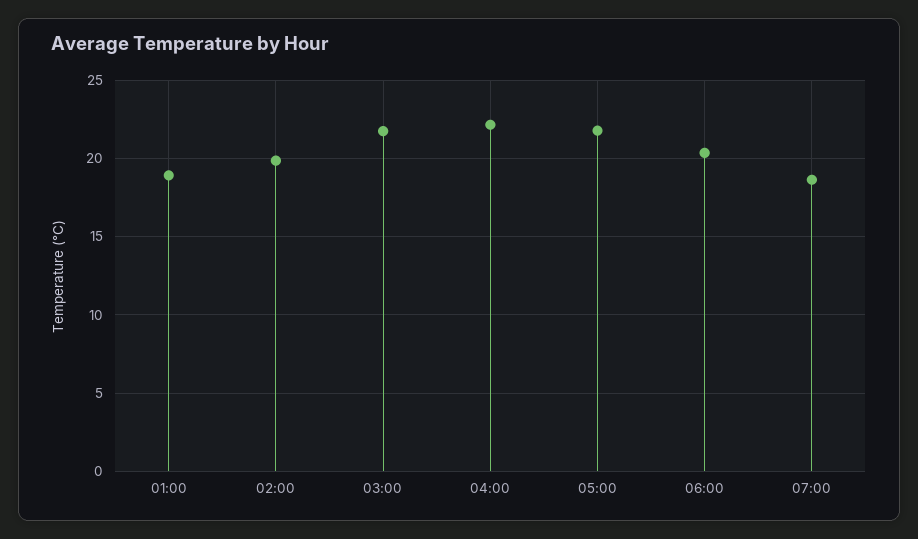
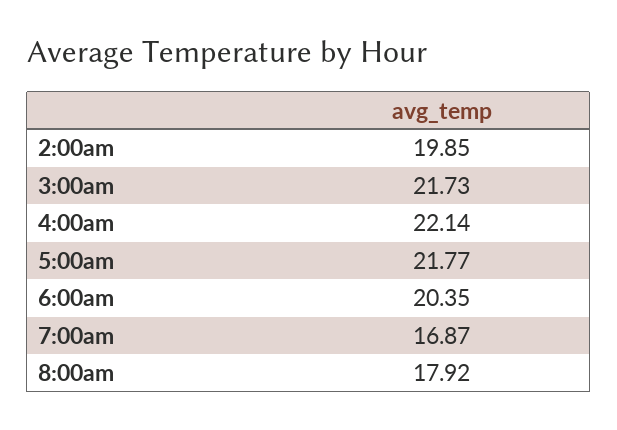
01:00: 19 -> none
07:00: 18.5 -> 16.87
8:00am: none -> 17.92

